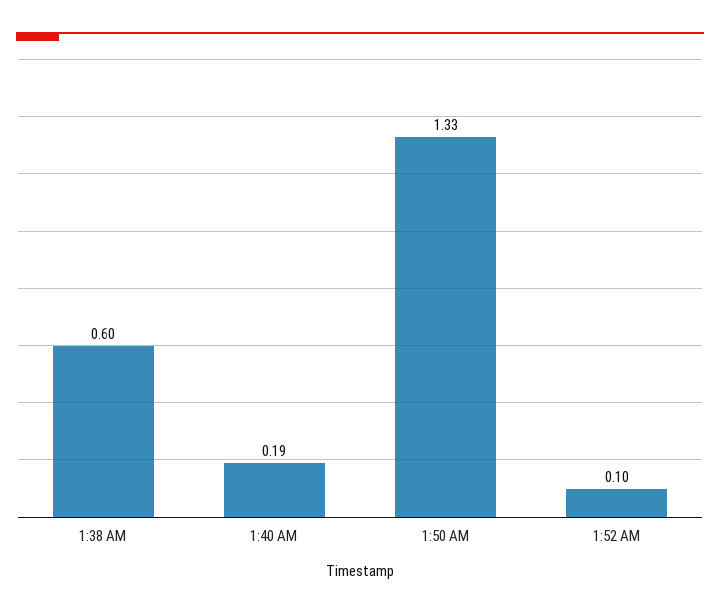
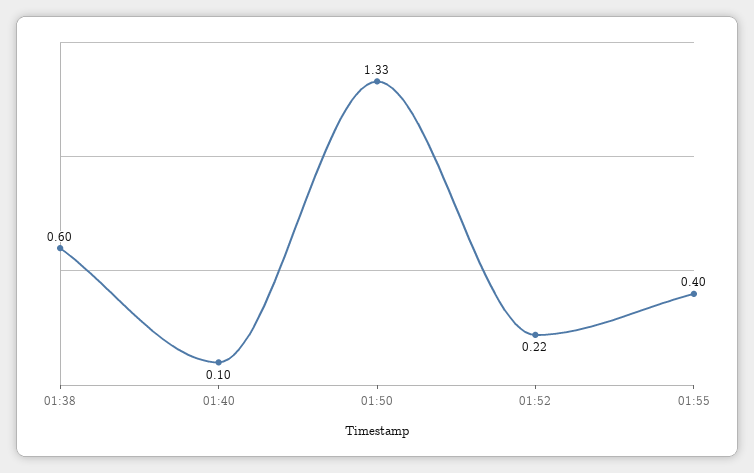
1:40 AM: 0.19 -> 0.1
1:52 AM: 0.1 -> 0.22
01:55: none -> 0.4

